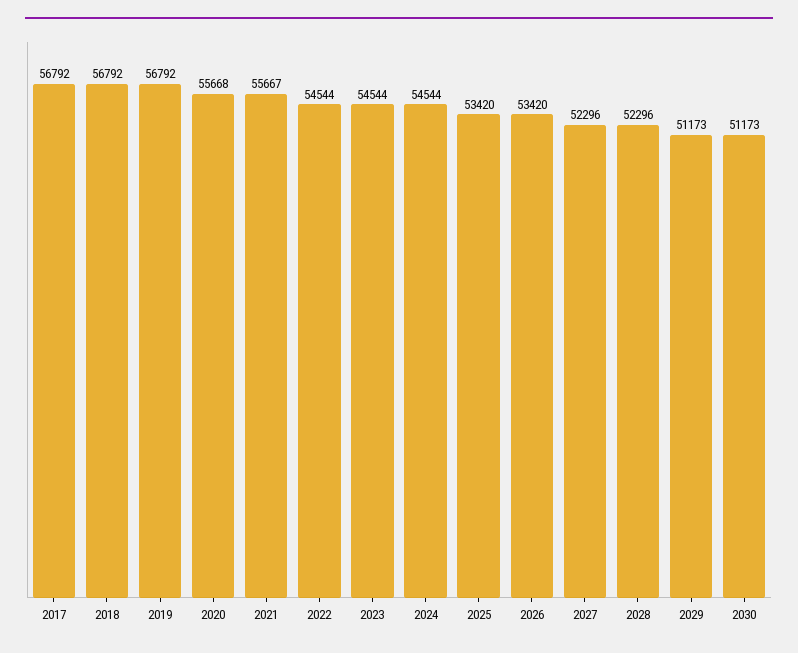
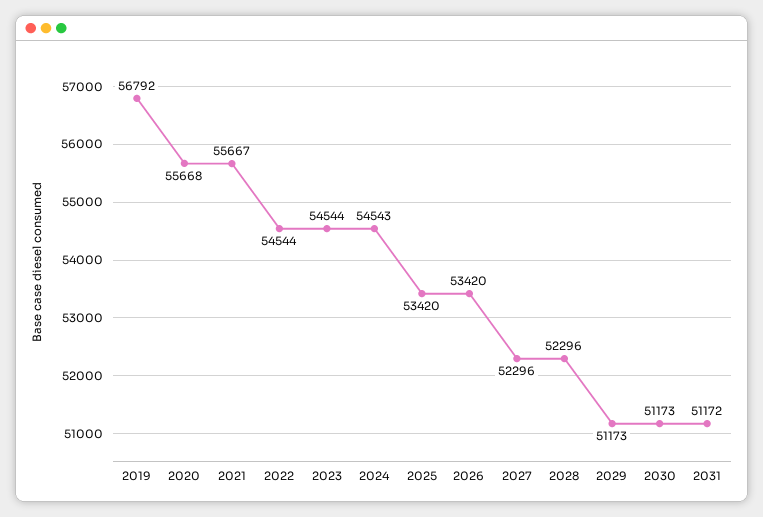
2017: 56792 -> none
2018: 56792 -> none
2024: 54544 -> 54543
2031: none -> 51172

